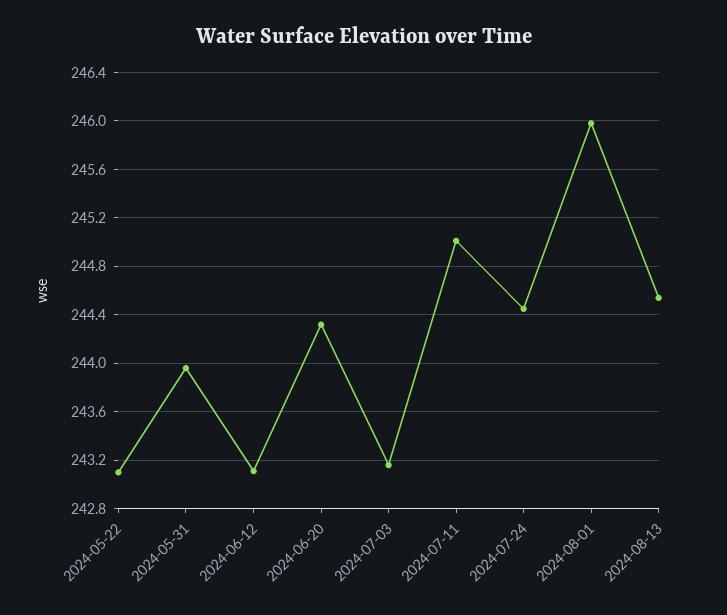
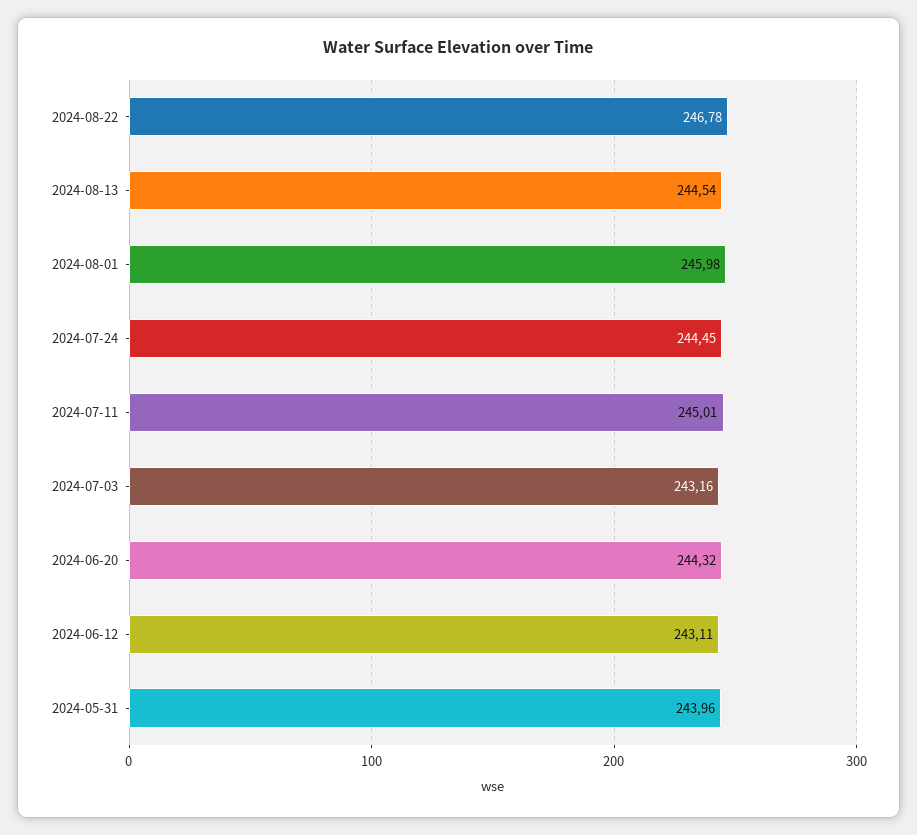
2024-05-22: 243.1 -> none
2024-08-22: none -> 246.78

